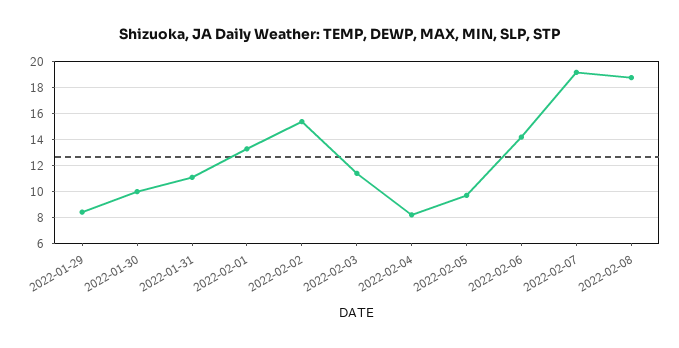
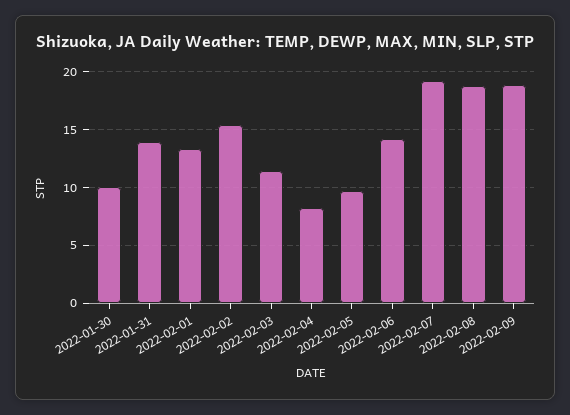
2022-01-29: 8.5 -> none
2022-01-31: 11 -> 14
2022-02-09: none -> 19

